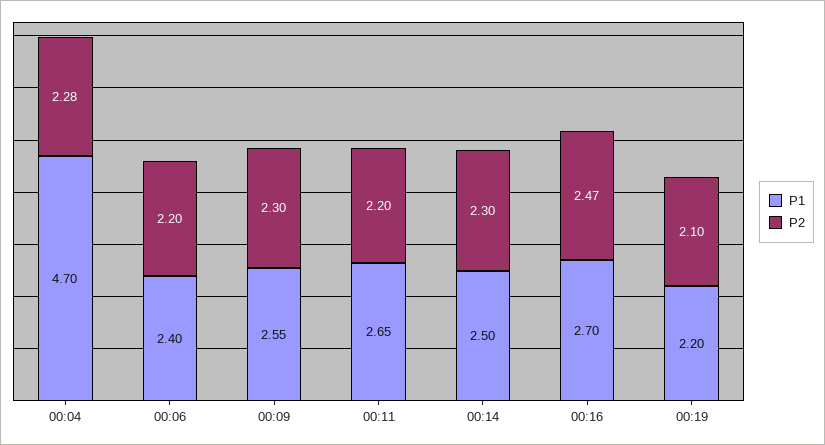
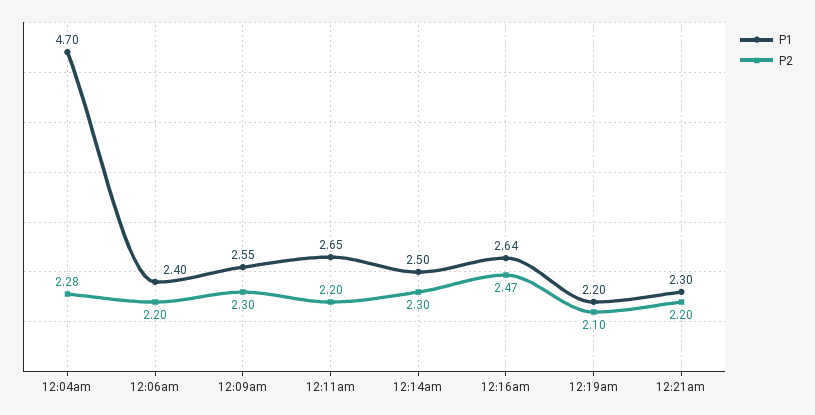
P1, 00:16: 2.7 -> 2.64
P1, 12:21am: none -> 2.3
P2, 12:21am: none -> 2.2

